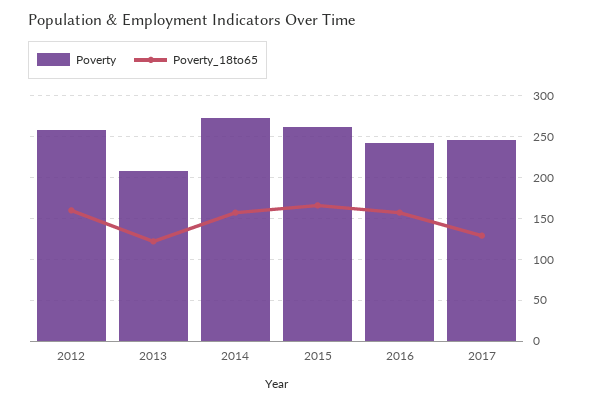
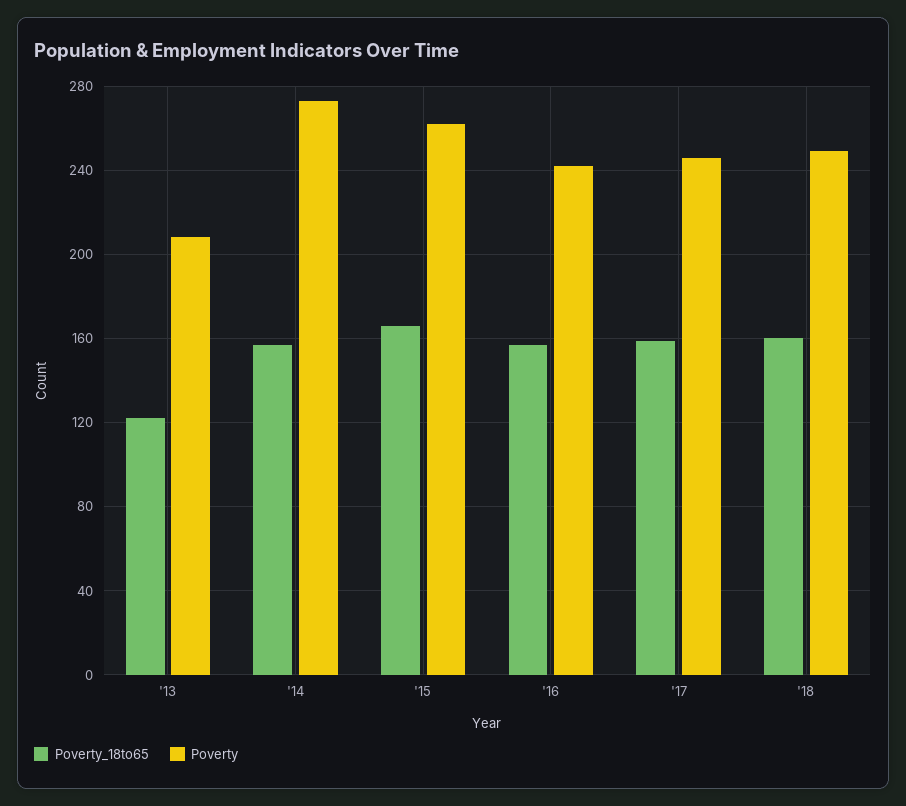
Poverty, 2012: 260 -> none
Poverty_18to65, 2012: 160 -> none
Poverty_18to65, 2017: 130 -> 160
Poverty_18to65, '18: none -> 160
Poverty, '18: none -> 250

